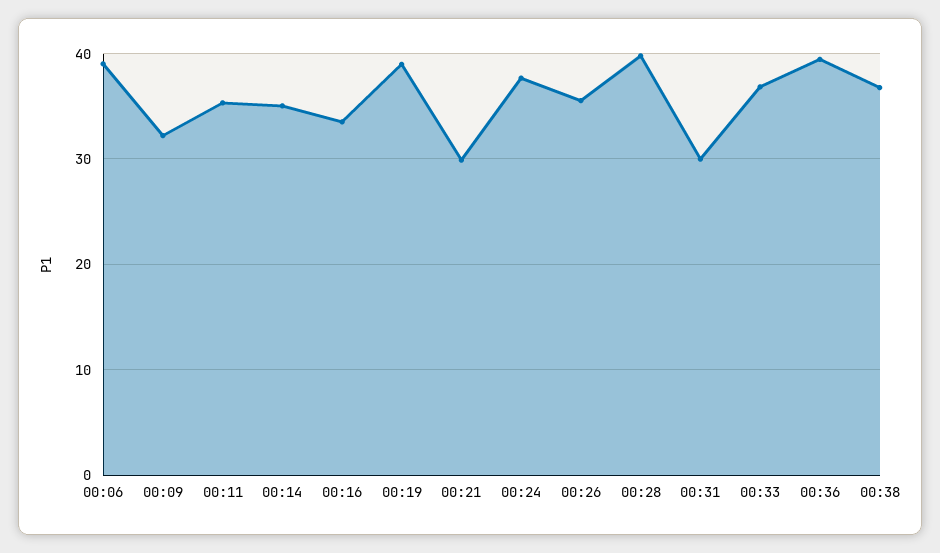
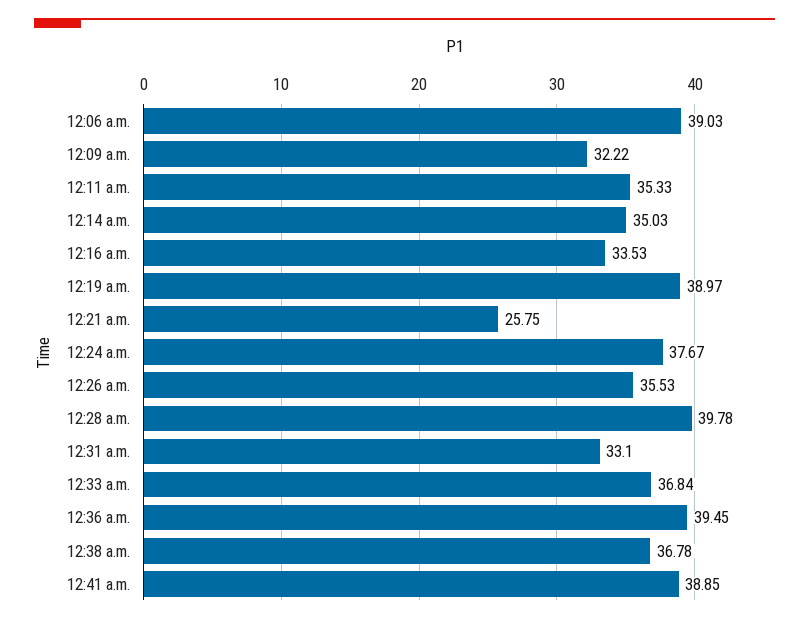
00:21: 30 -> 25.75
00:31: 30 -> 33.1
12:41 a.m.: none -> 38.85

